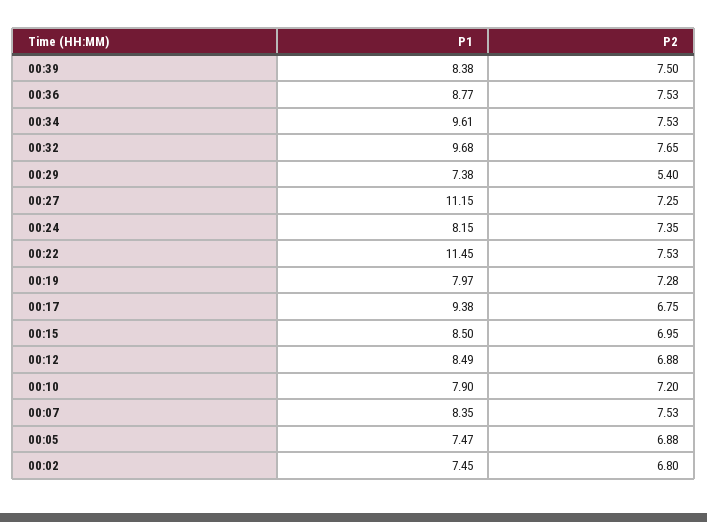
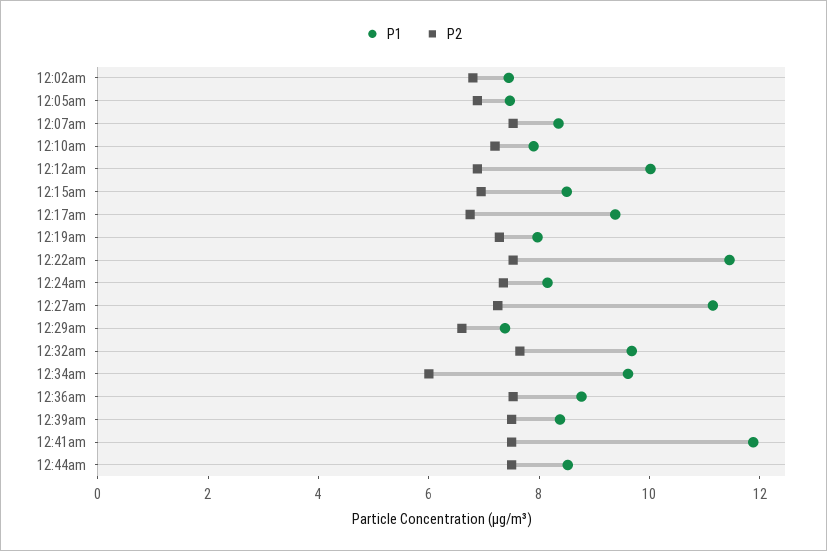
P2, 00:34: 7.53 -> 6
P2, 00:29: 5.4 -> 6.5
P1, 00:12: 8.49 -> 10
P1, 12:41am: none -> 12
P2, 12:41am: none -> 7.5
P1, 12:44am: none -> 8.5
P2, 12:44am: none -> 7.5

